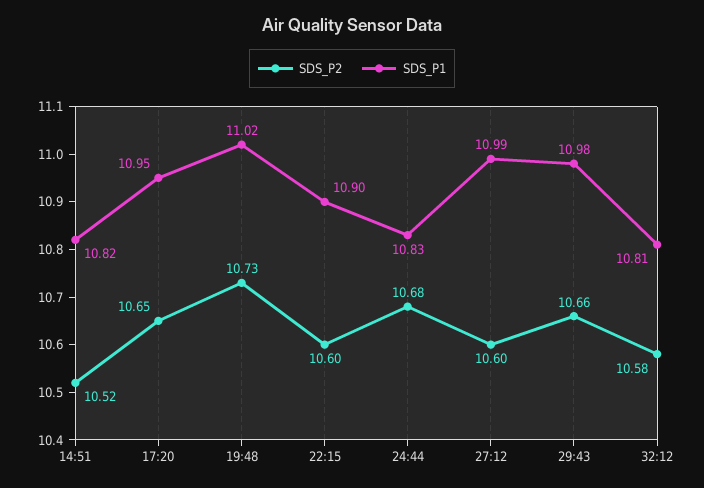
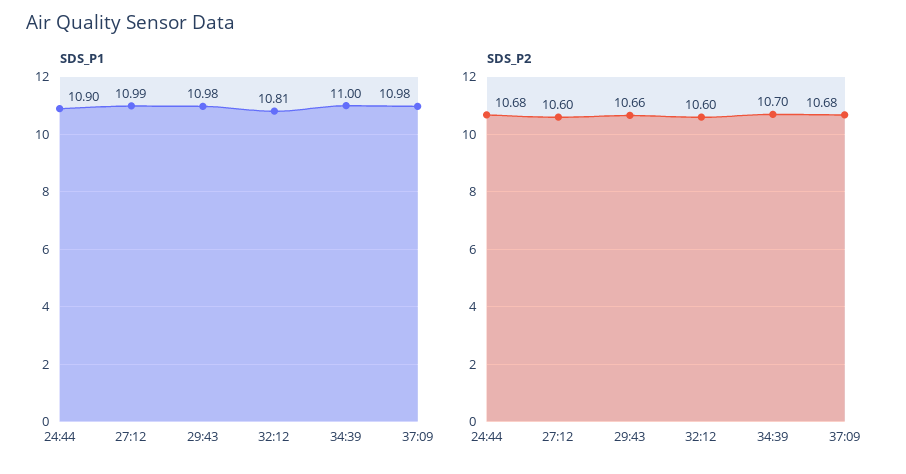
SDS_P2, 14:51: 10.52 -> none
SDS_P1, 14:51: 10.82 -> none
SDS_P2, 17:20: 10.65 -> none
SDS_P1, 17:20: 10.95 -> none
SDS_P2, 19:48: 10.73 -> none
SDS_P1, 19:48: 11.02 -> none
SDS_P2, 22:15: 10.6 -> none
SDS_P1, 22:15: 10.9 -> none
SDS_P1, 24:44: 10.83 -> 10.9
SDS_P2, 32:12: 10.58 -> 10.6
SDS_P1, 34:39: none -> 11
SDS_P1, 37:09: none -> 10.98
SDS_P2, 34:39: none -> 10.7
SDS_P2, 37:09: none -> 10.68

